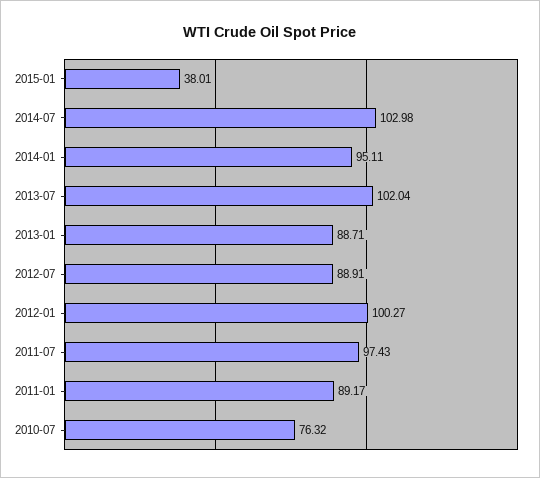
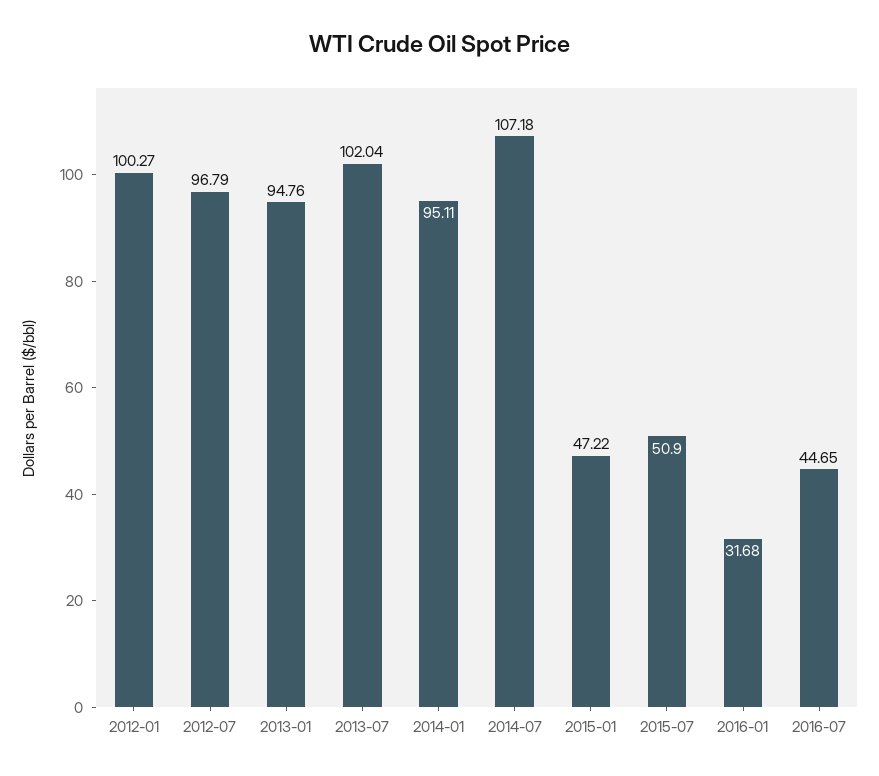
2015-01: 38.01 -> 47.22
2014-07: 102.98 -> 107.18
2013-01: 88.71 -> 94.76
2012-07: 88.91 -> 96.79
2011-07: 97.43 -> none
2011-01: 89.17 -> none
2010-07: 76.32 -> none
2015-07: none -> 50.9
2016-01: none -> 31.68
2016-07: none -> 44.65

